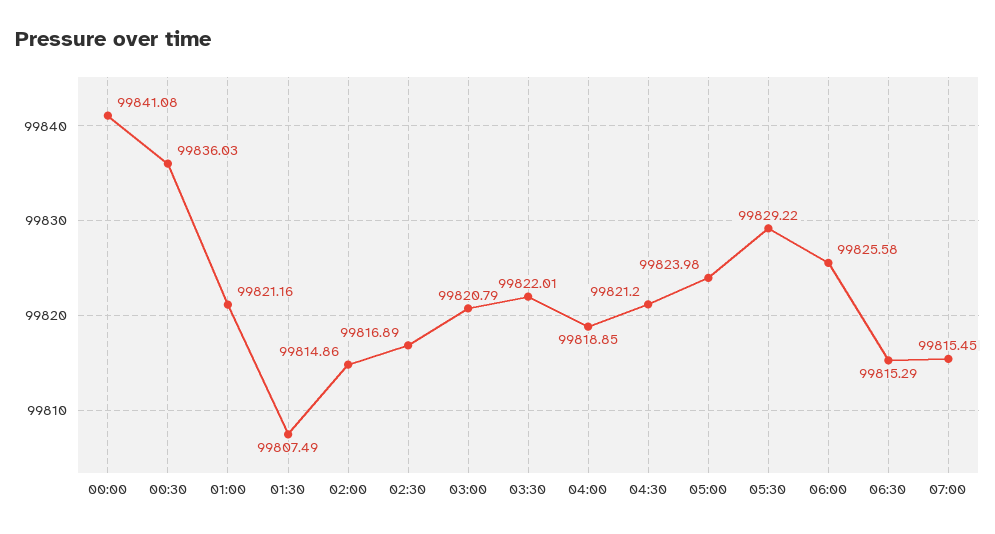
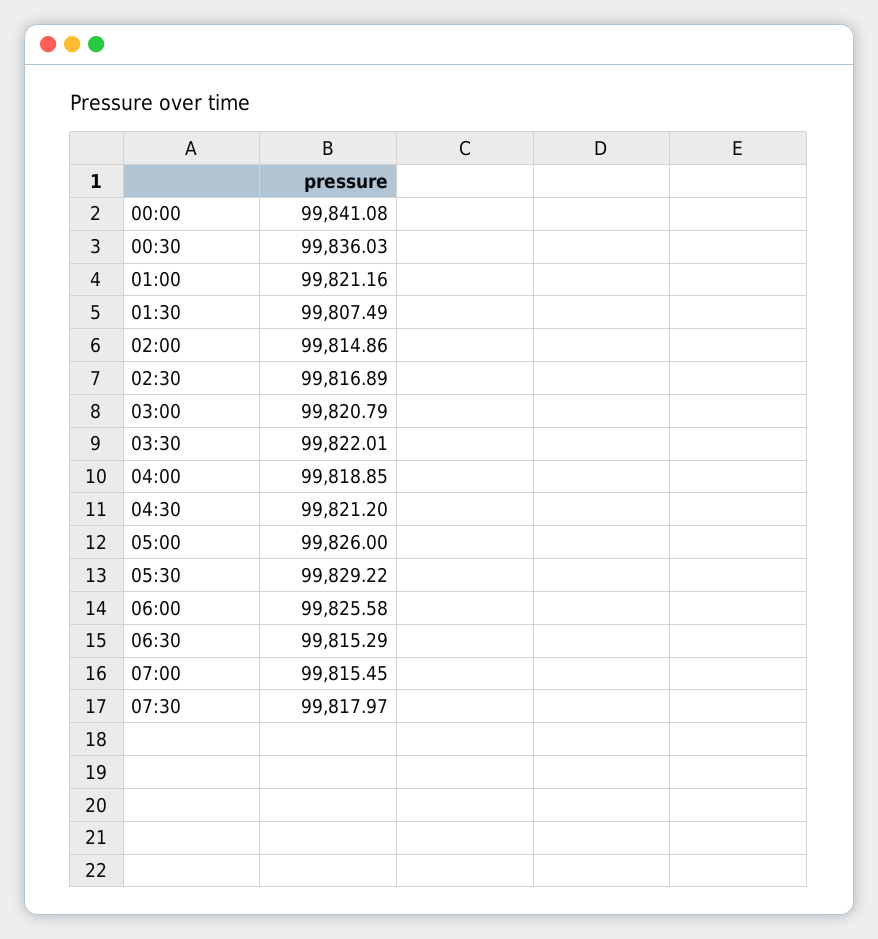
05:00: 99823.98 -> 99826
07:30: none -> 99817.97

